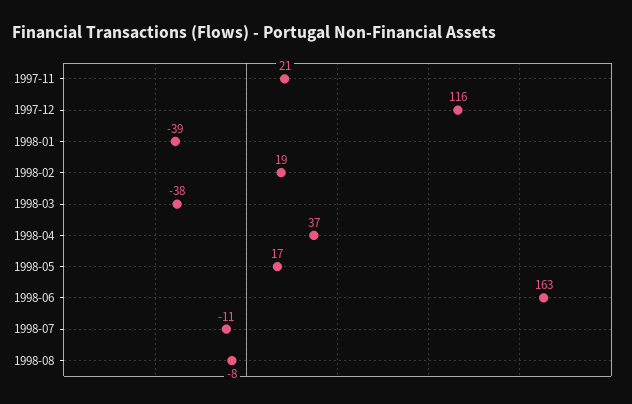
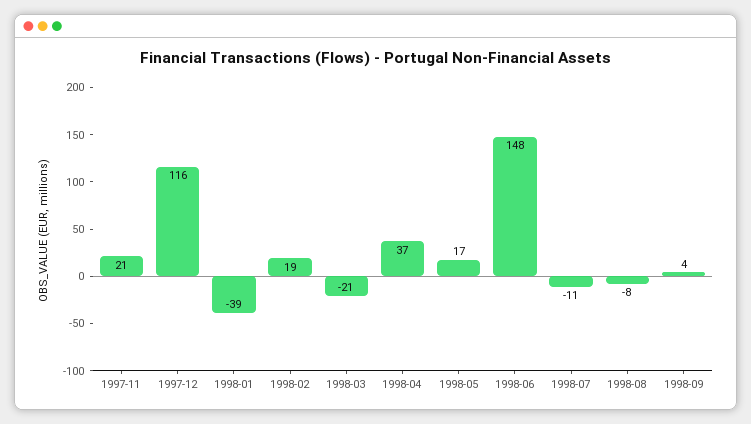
1998-03: -38 -> -21
1998-06: 163 -> 148
1998-09: none -> 4

